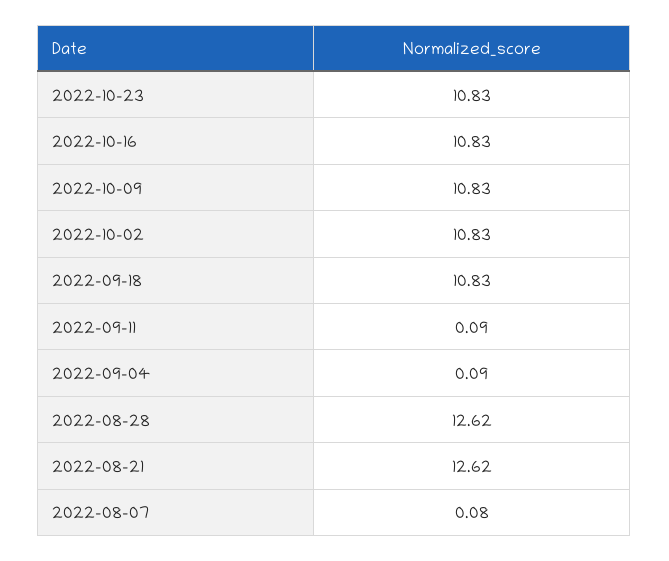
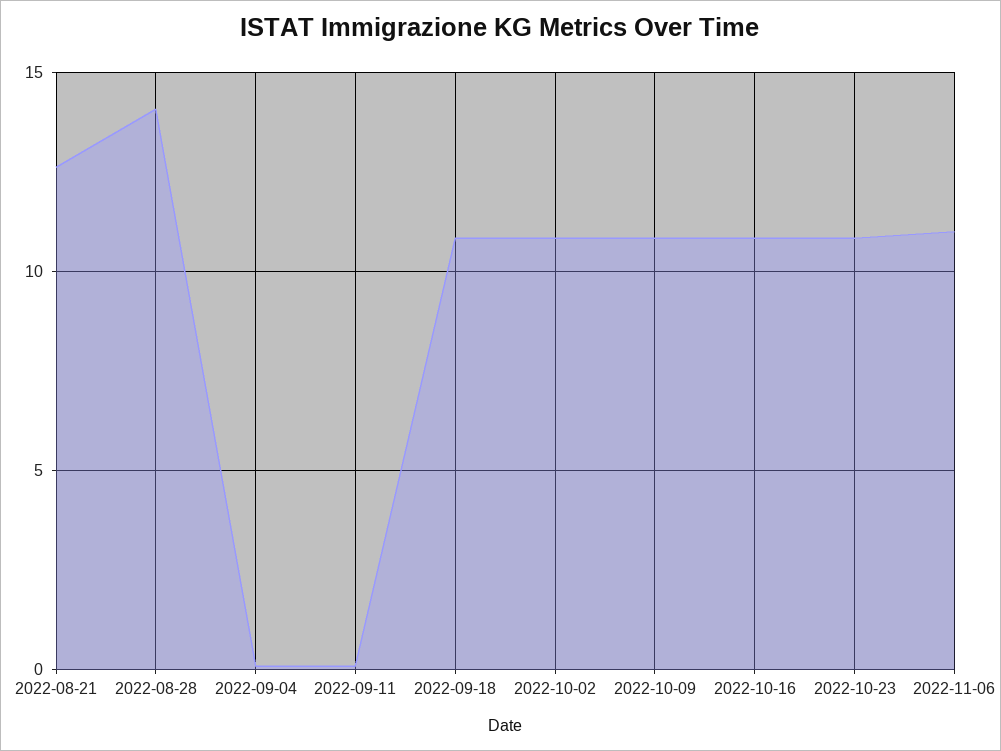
2022-08-28: 12.62 -> 14
2022-08-07: 0.08 -> none
2022-11-06: none -> 11

